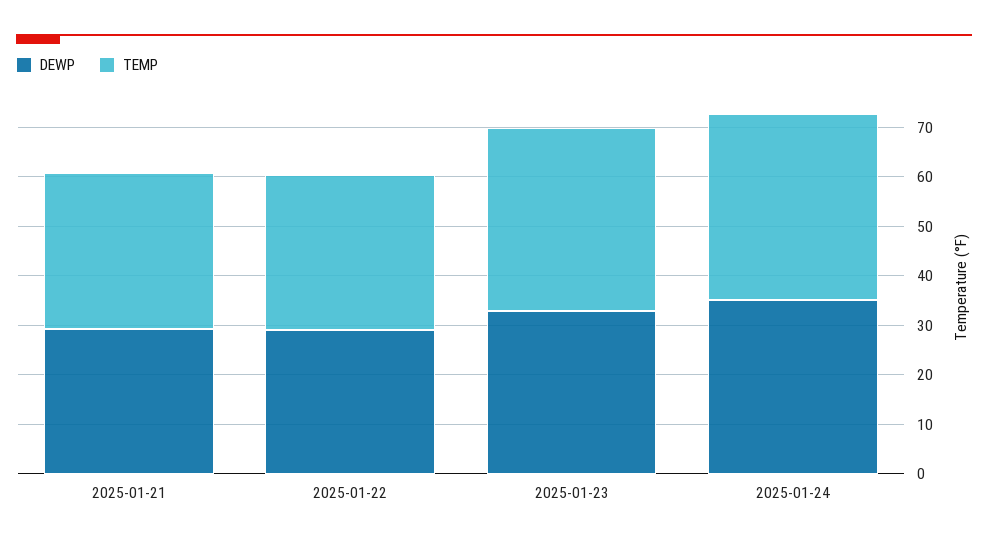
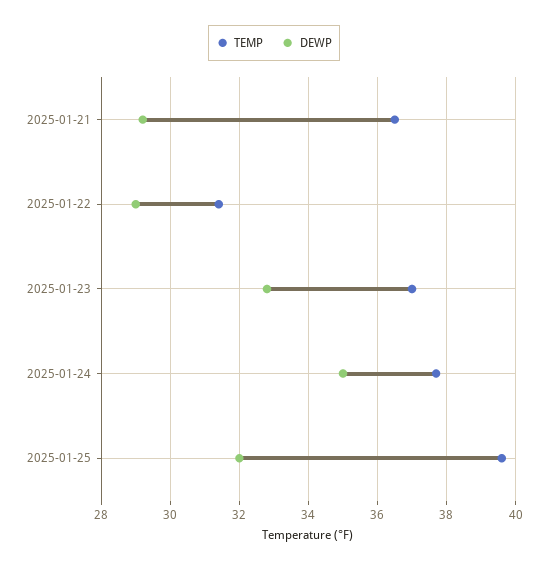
TEMP, 2025-01-21: 32 -> 36.5
TEMP, 2025-01-25: none -> 39.5
DEWP, 2025-01-25: none -> 32

